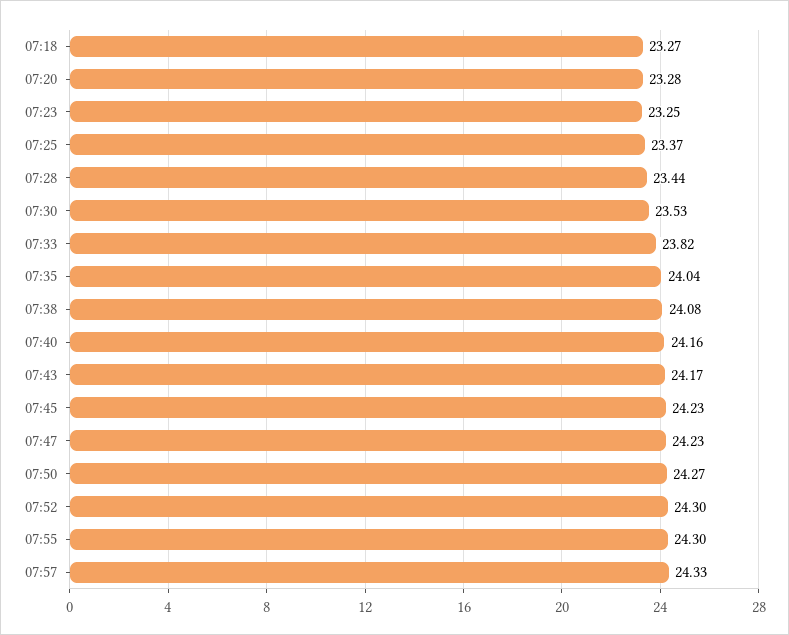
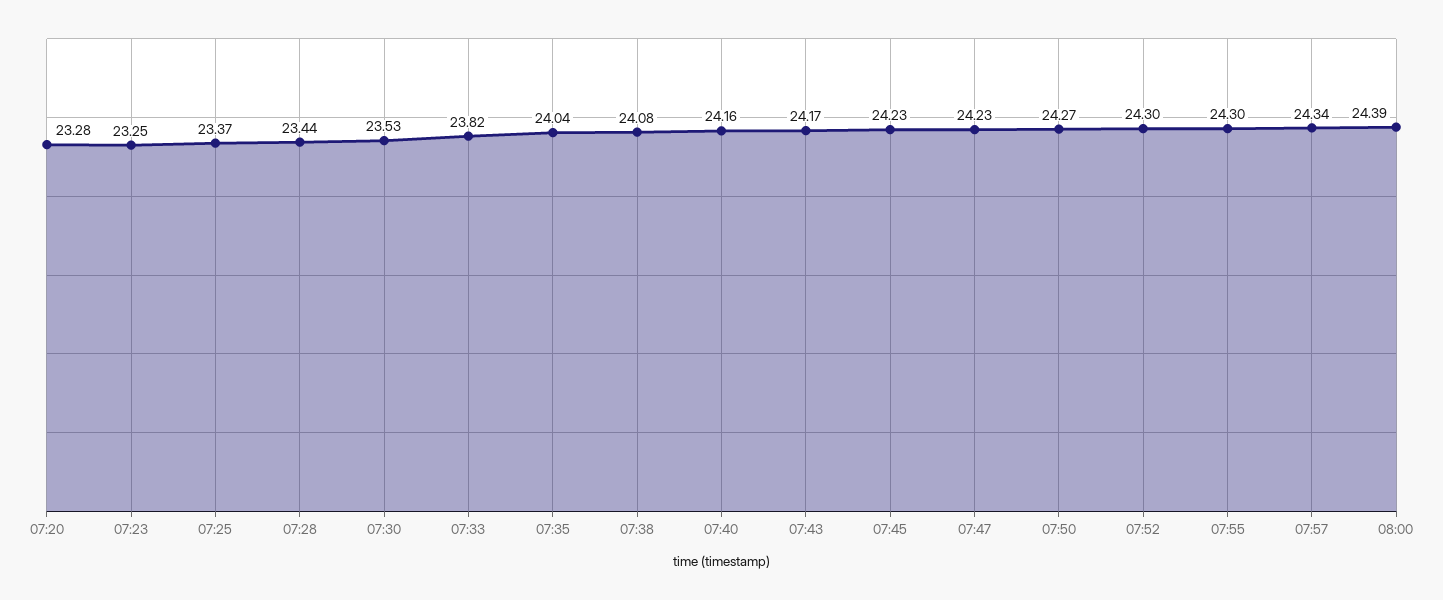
07:18: 23.27 -> none
07:57: 24.33 -> 24.34
08:00: none -> 24.39

